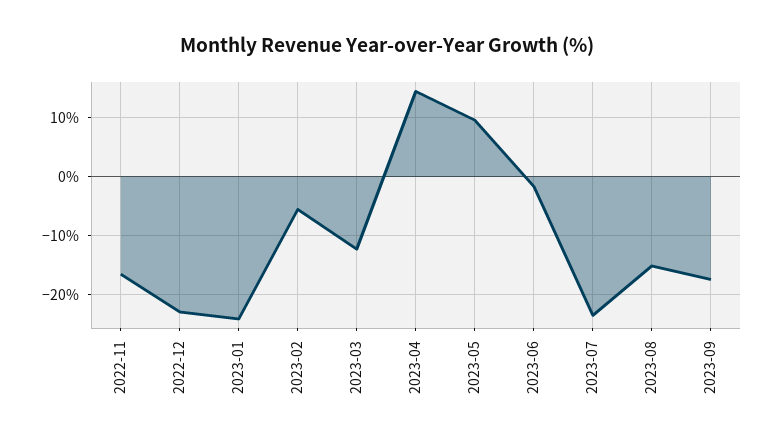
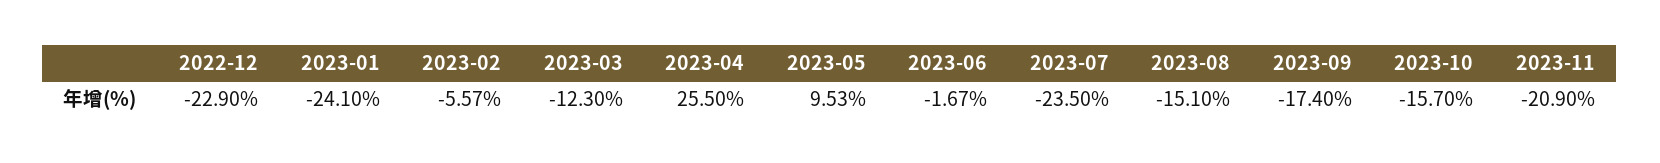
2022-11: -16 -> none
2023-04: 14 -> 25.5
2023-10: none -> -15.7
2023-11: none -> -20.9

